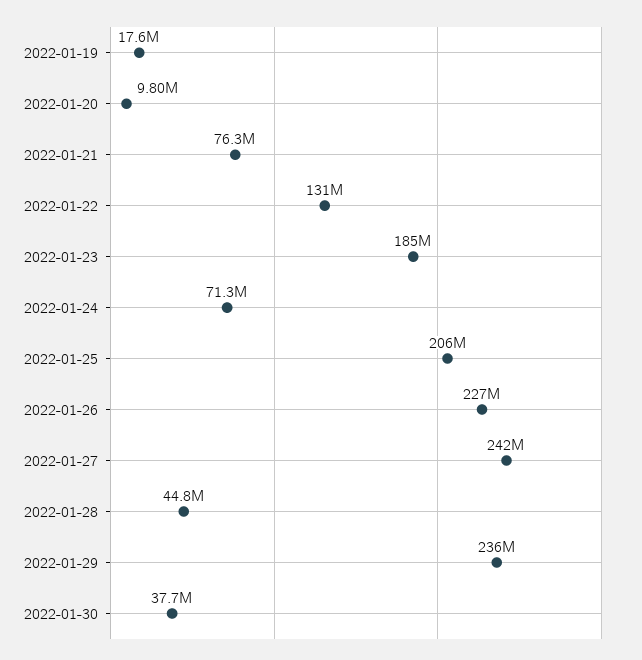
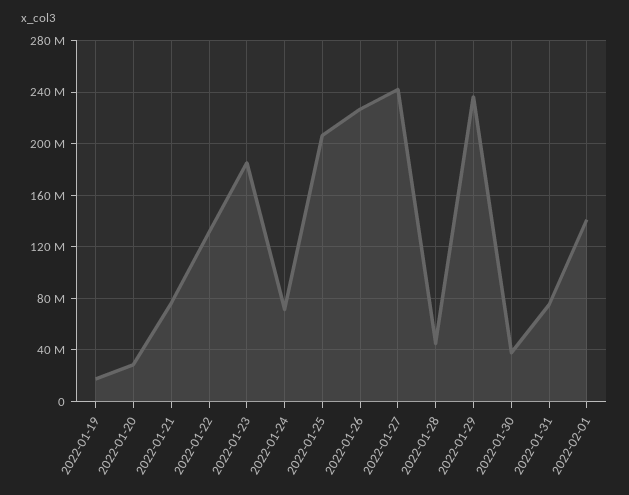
2022-01-20: 9800000 -> 30000000
2022-01-31: none -> 75000000
2022-02-01: none -> 140000000

